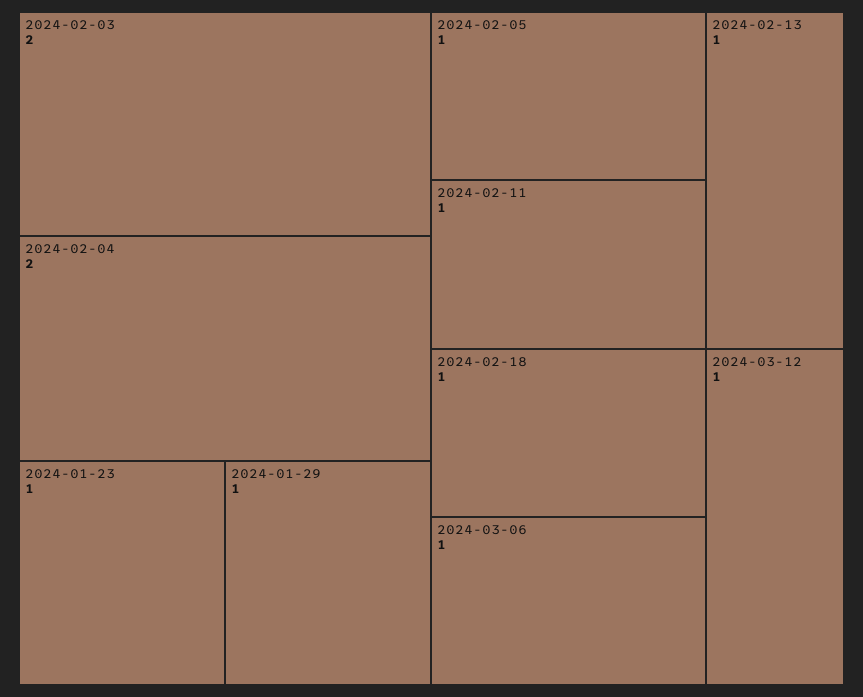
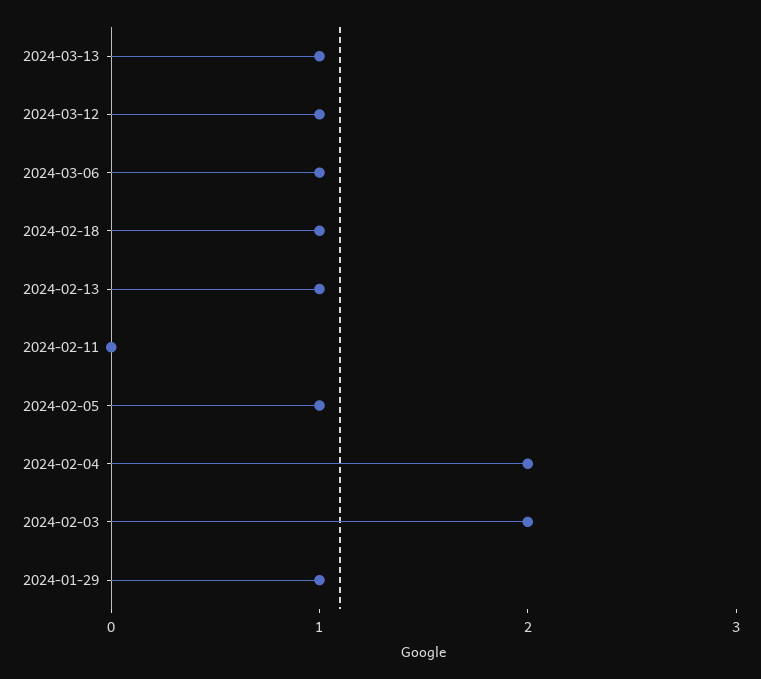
2024-01-23: 1 -> none
2024-02-11: 1 -> 0
2024-03-13: none -> 1

